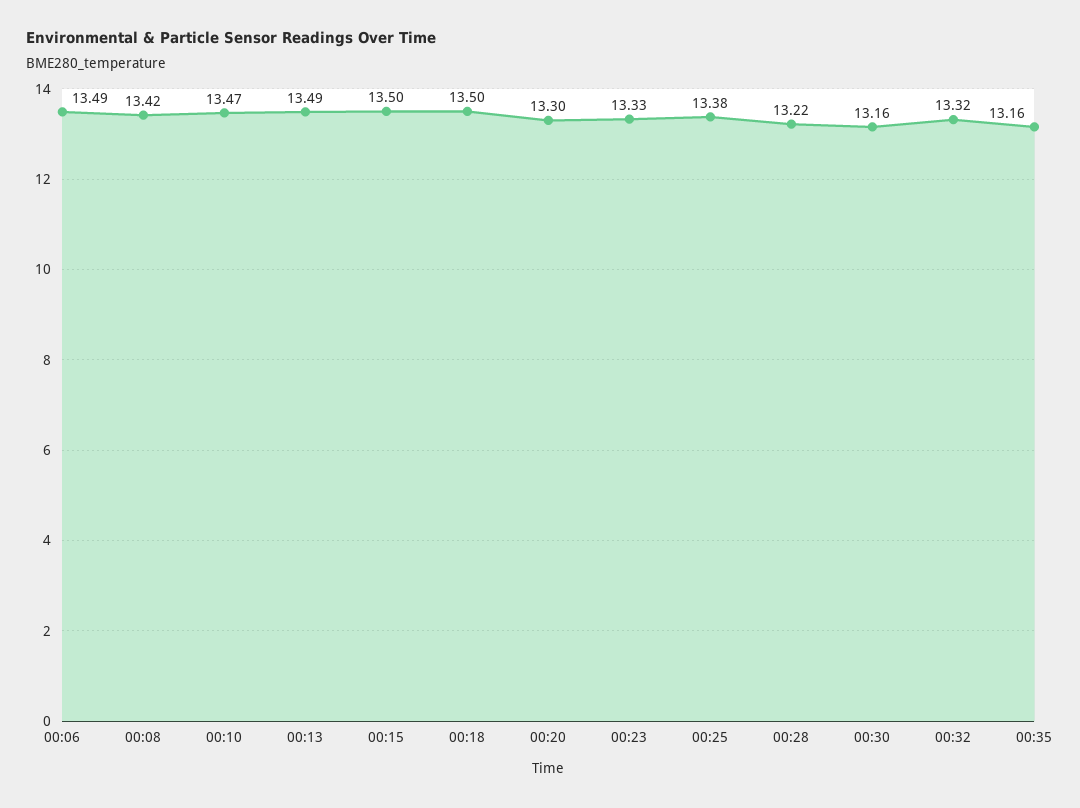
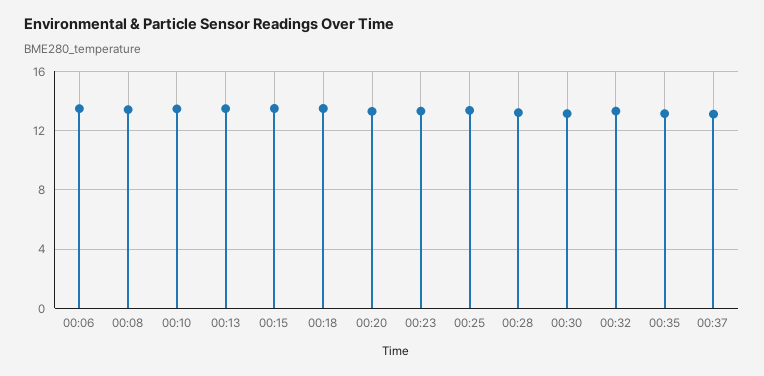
00:37: none -> 13

